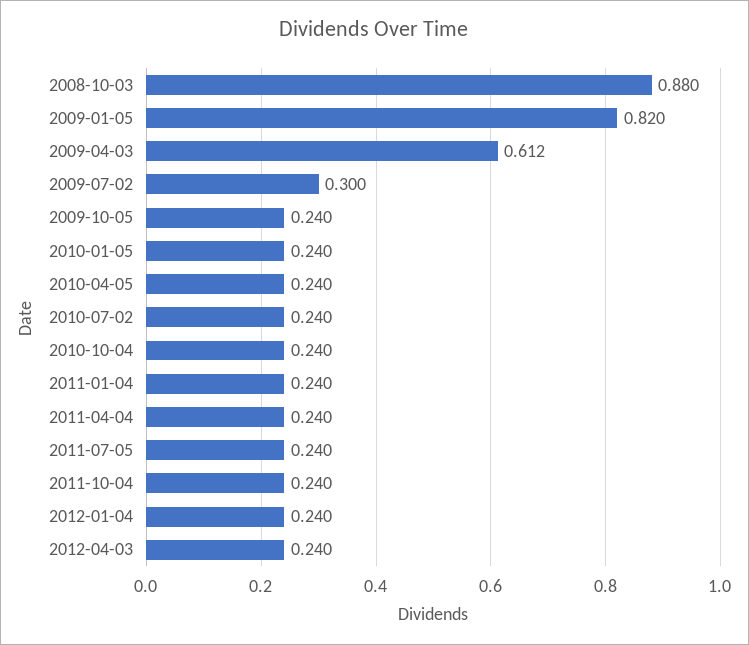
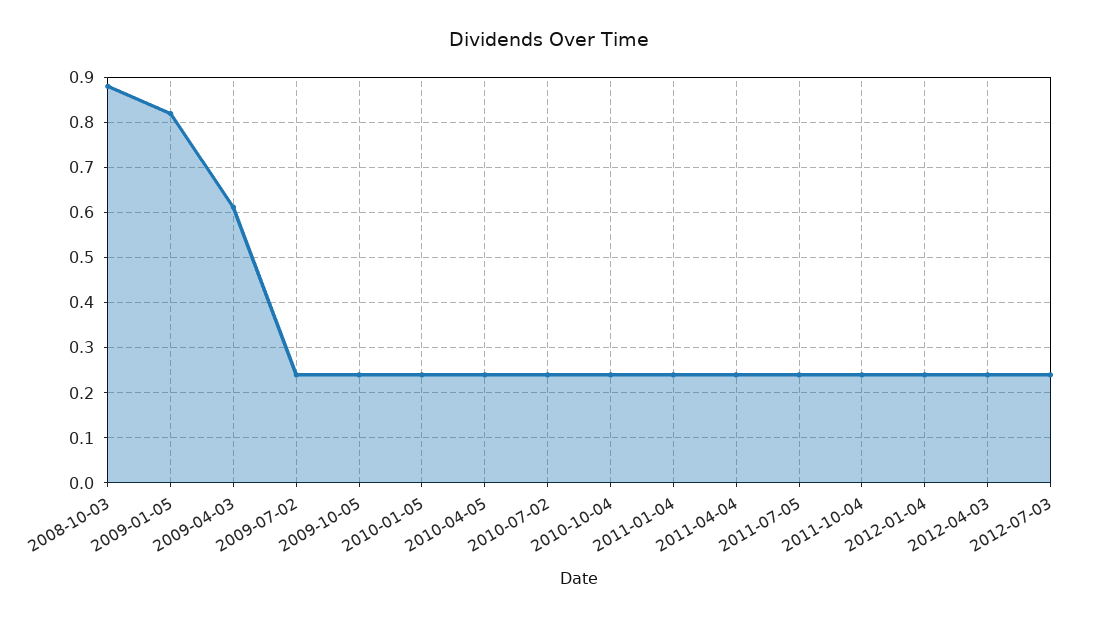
2009-07-02: 0.3 -> 0.24
2012-07-03: none -> 0.24

